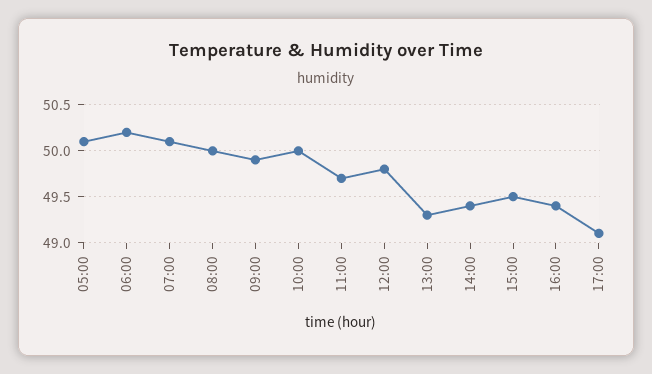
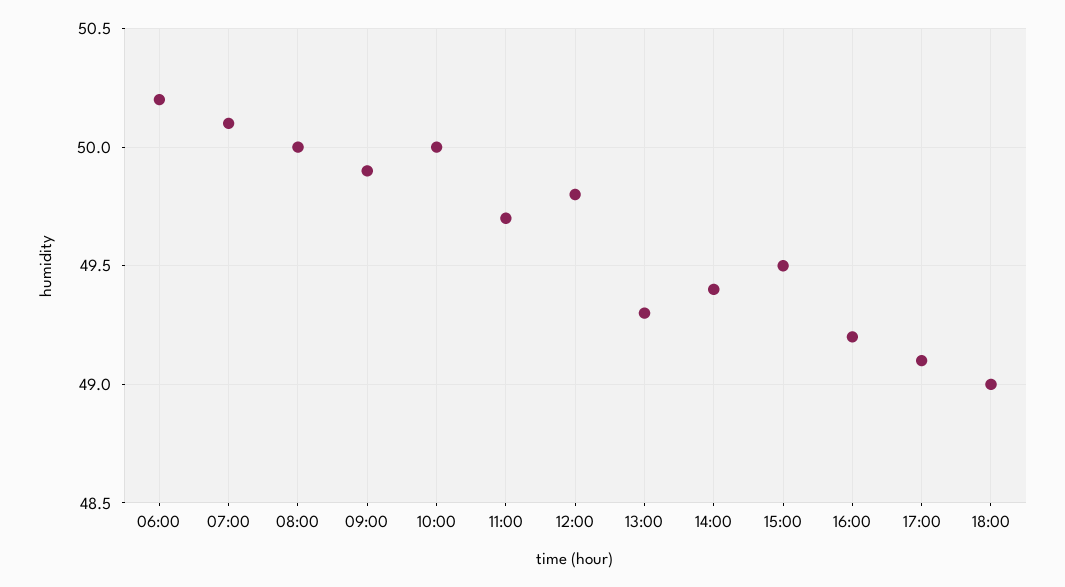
05:00: 50.1 -> none
16:00: 49.4 -> 49.2
18:00: none -> 49

